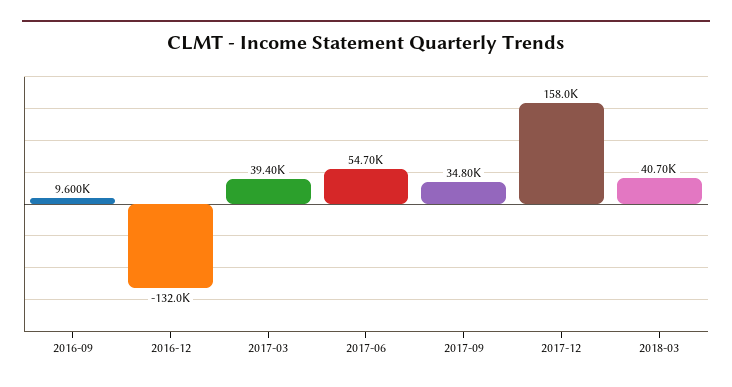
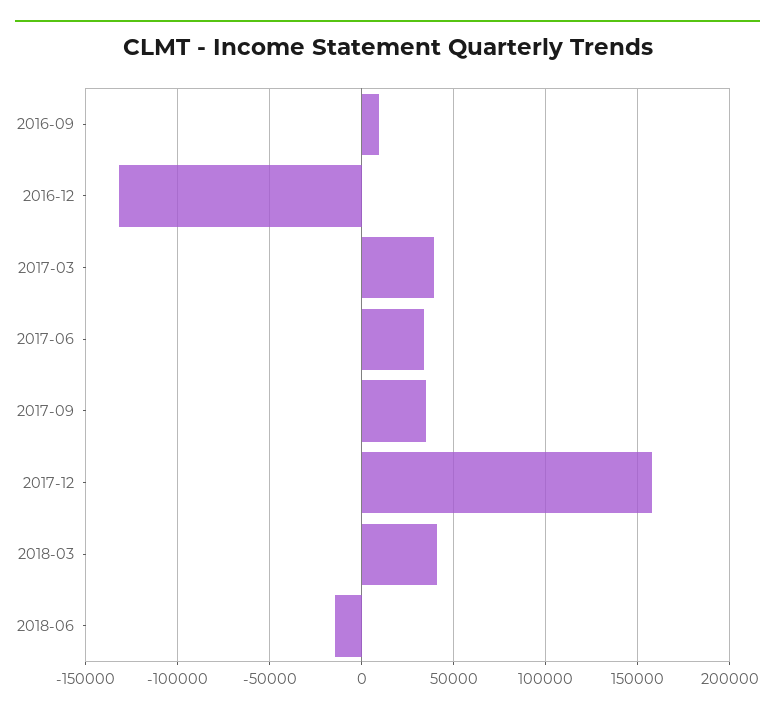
2017-06: 54700 -> 35000
2018-06: none -> -15000

